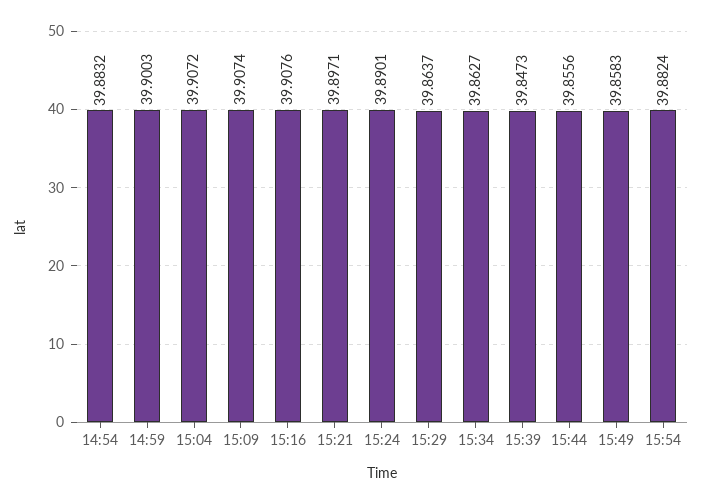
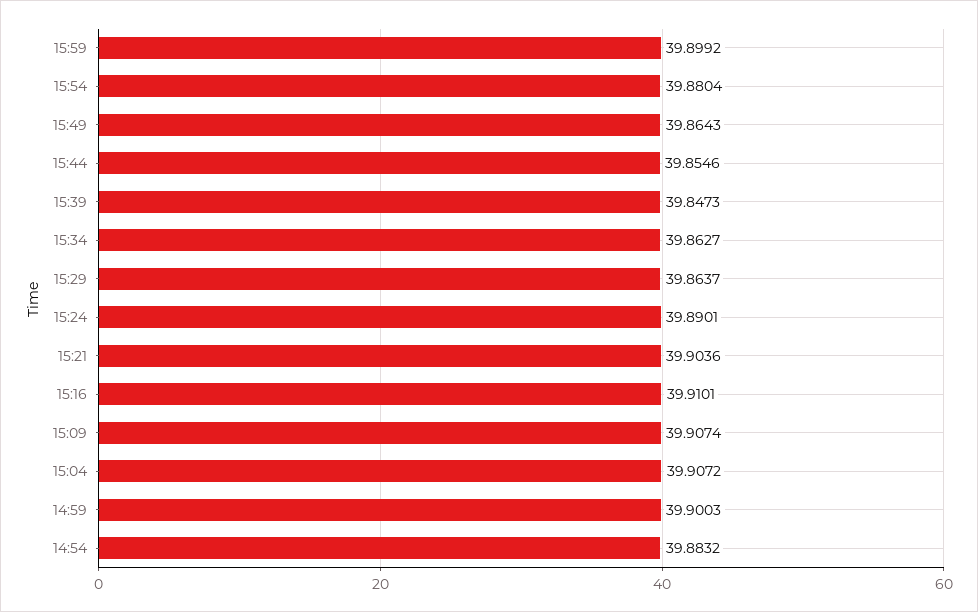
15:16: 39.9076 -> 39.9101
15:21: 39.8971 -> 39.9036
15:44: 39.8556 -> 39.8546
15:49: 39.8583 -> 39.8643
15:54: 39.8824 -> 39.8804
15:59: none -> 39.8992

